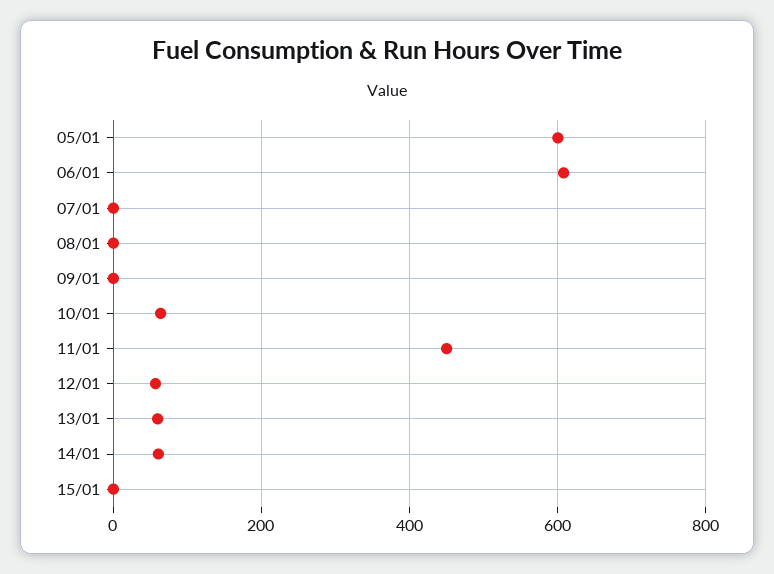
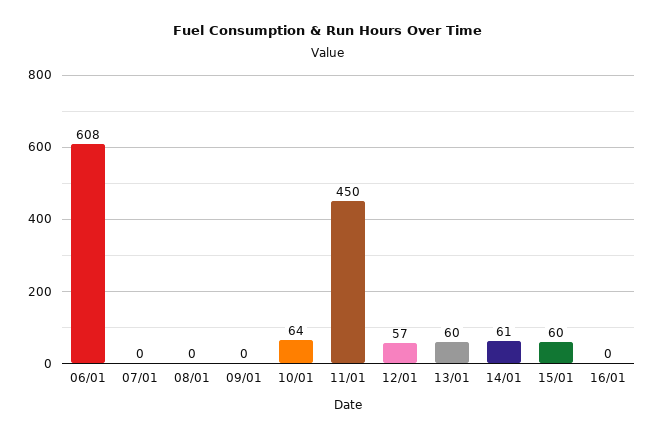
05/01: 600 -> none
15/01: 0 -> 60
16/01: none -> 0

